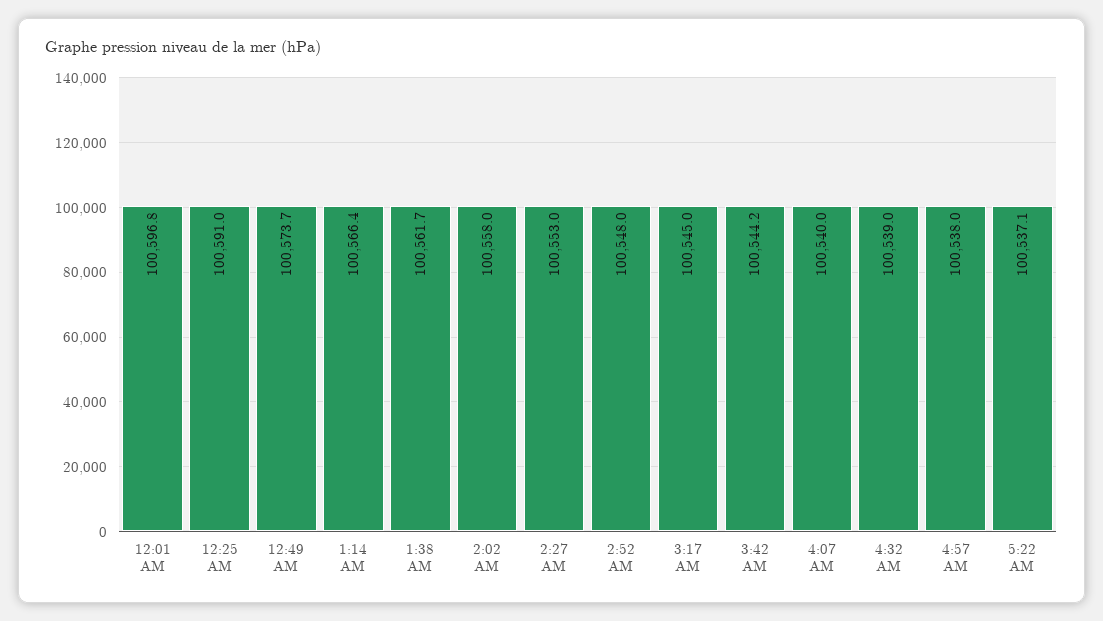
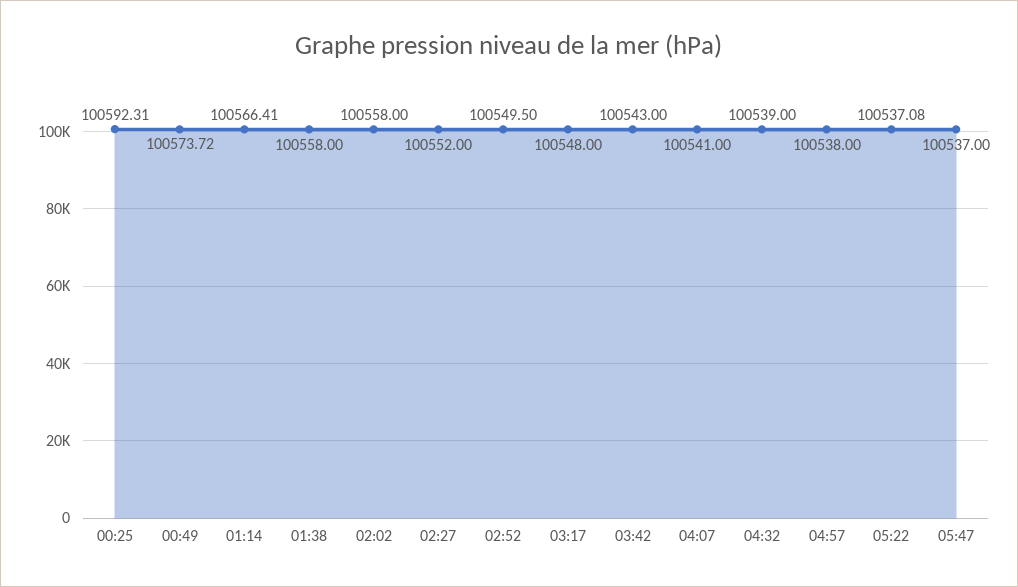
12:01 AM: 100596.8 -> none
12:25 AM: 100591 -> 100592.31
1:38 AM: 100561.7 -> 100558
2:27 AM: 100553 -> 100552
2:52 AM: 100548 -> 100549.5
3:17 AM: 100545 -> 100548
3:42 AM: 100544.2 -> 100543
4:07 AM: 100540 -> 100541
05:47: none -> 100537

